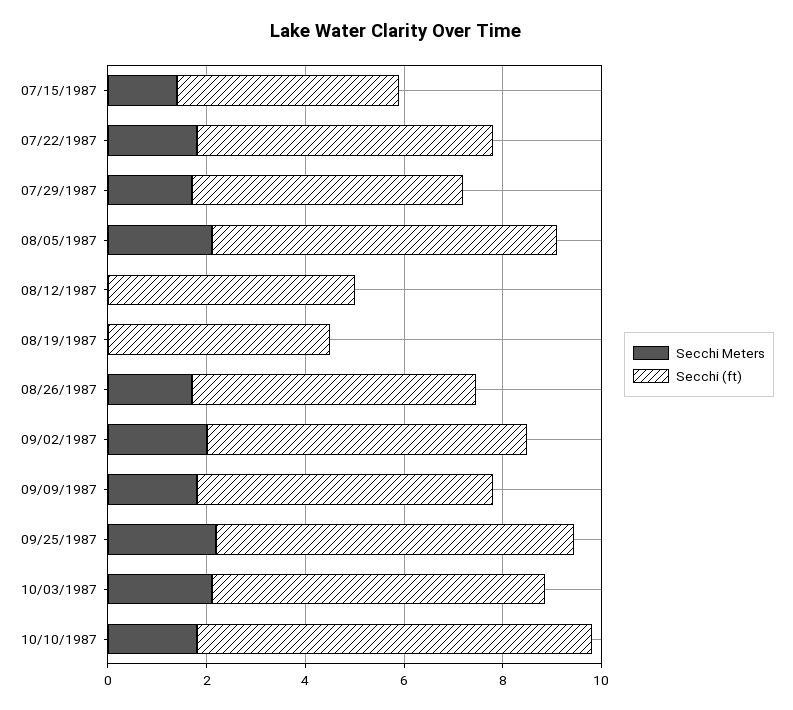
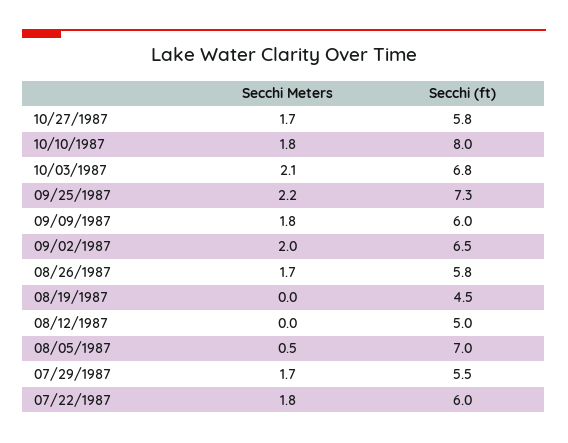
Secchi Meters, 07/15/1987: 1.5 -> none
Secchi (ft), 07/15/1987: 4.5 -> none
Secchi Meters, 08/05/1987: 2 -> 0.5
Secchi Meters, 10/27/1987: none -> 1.7
Secchi (ft), 10/27/1987: none -> 5.8

